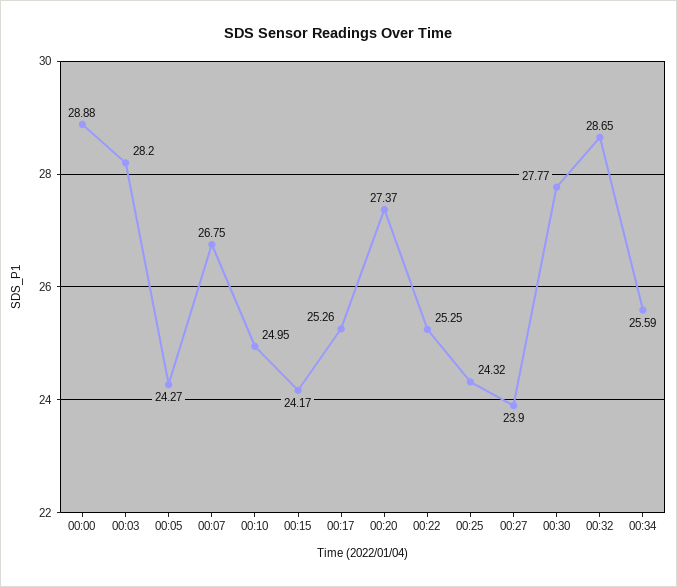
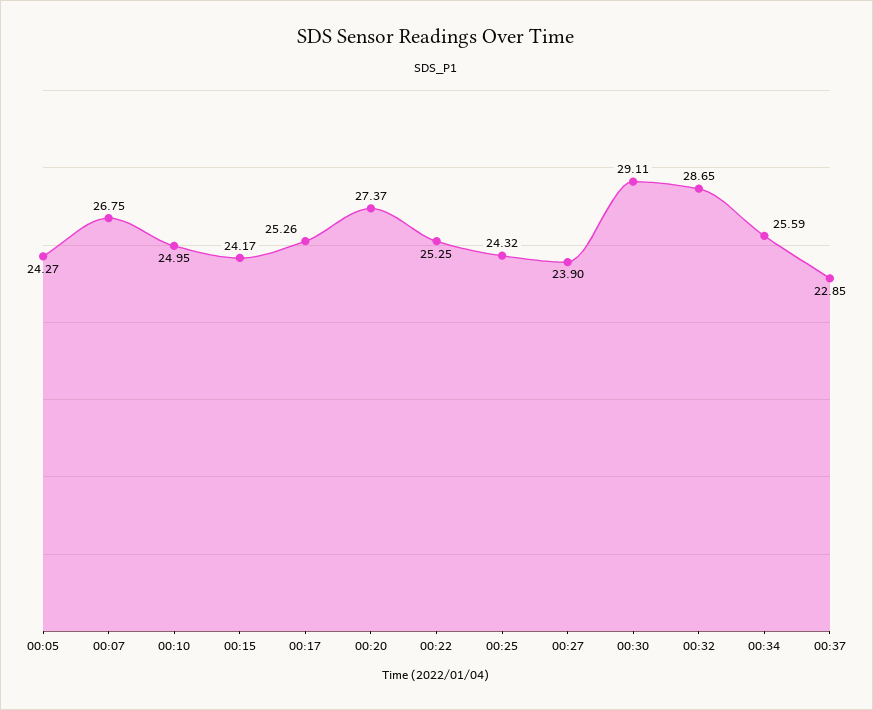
00:00: 28.88 -> none
00:03: 28.2 -> none
00:30: 27.77 -> 29.11
00:37: none -> 22.85

